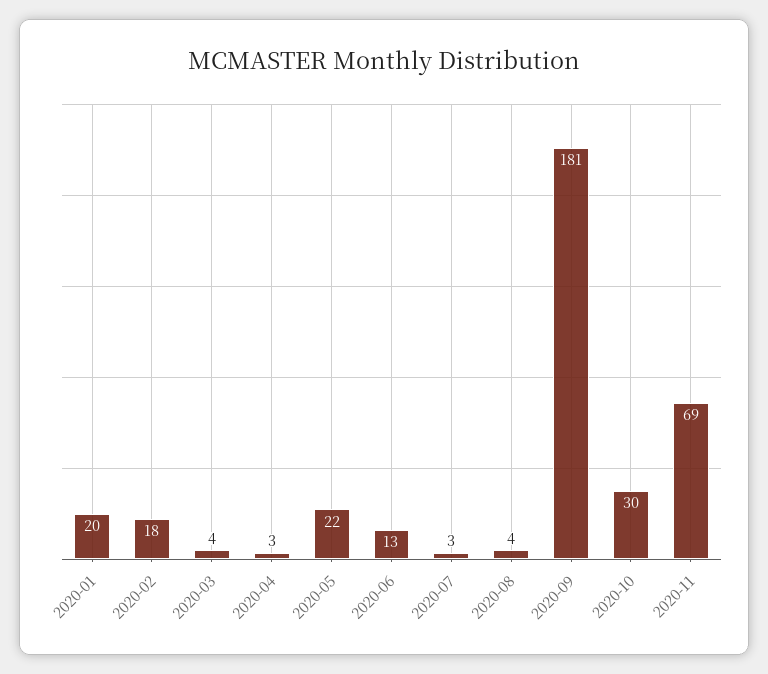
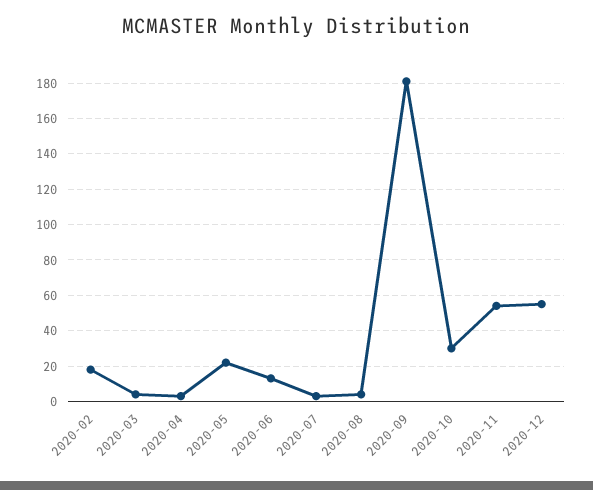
2020-01: 20 -> none
2020-11: 69 -> 55
2020-12: none -> 55

